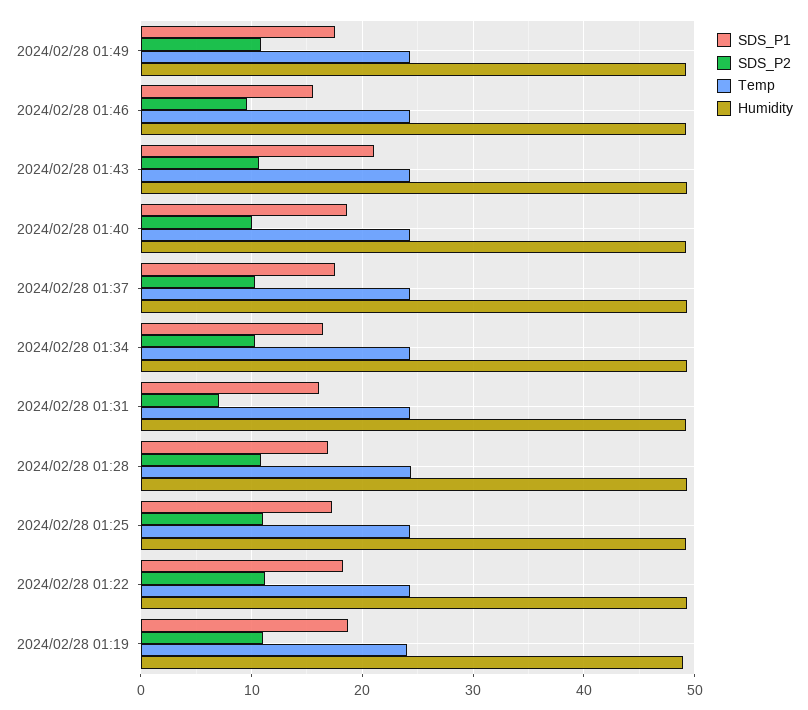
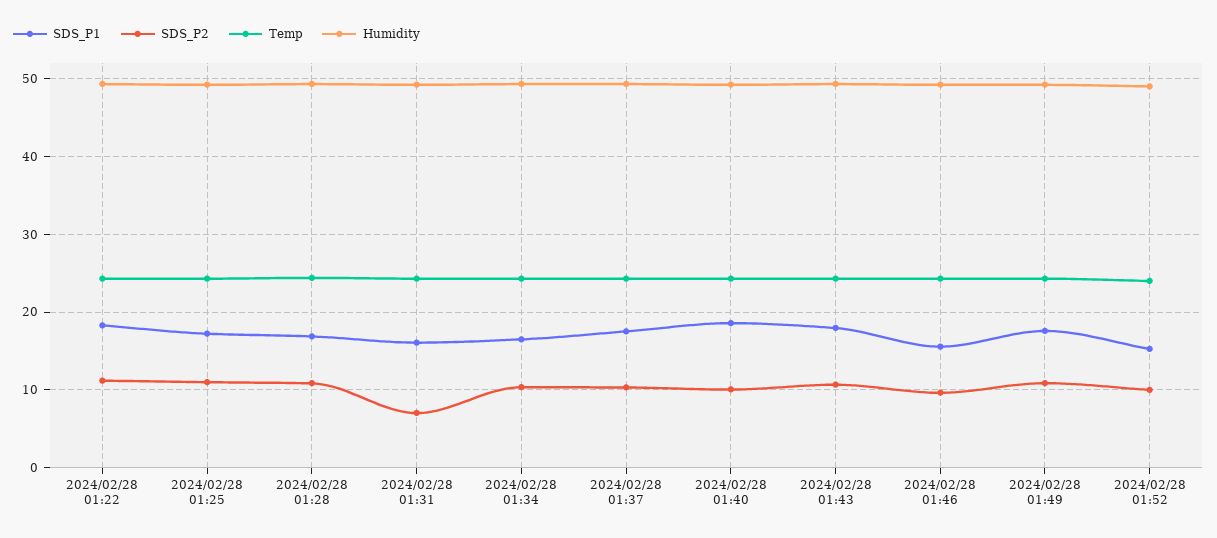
SDS_P1, 2024/02/28 01:43: 21 -> 18
SDS_P1, 2024/02/28 01:19: 19 -> none
SDS_P2, 2024/02/28 01:19: 11 -> none
Temp, 2024/02/28 01:19: 24 -> none
Humidity, 2024/02/28 01:19: 49 -> none
SDS_P1, 2024/02/28 01:52: none -> 15
SDS_P2, 2024/02/28 01:52: none -> 10
Temp, 2024/02/28 01:52: none -> 24
Humidity, 2024/02/28 01:52: none -> 49

